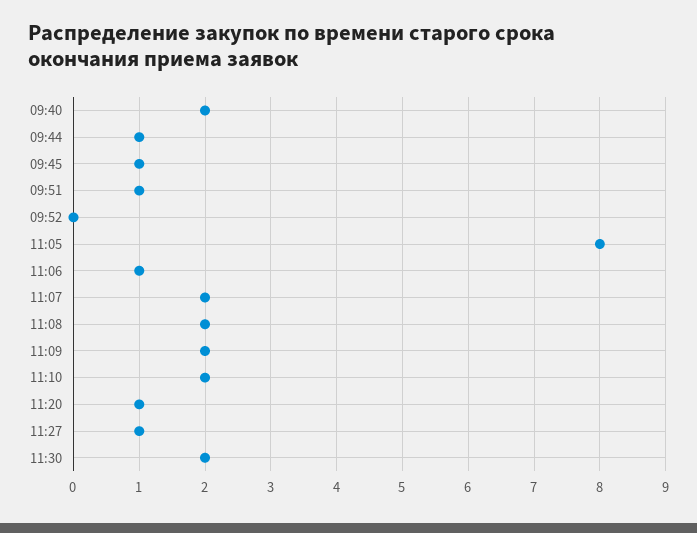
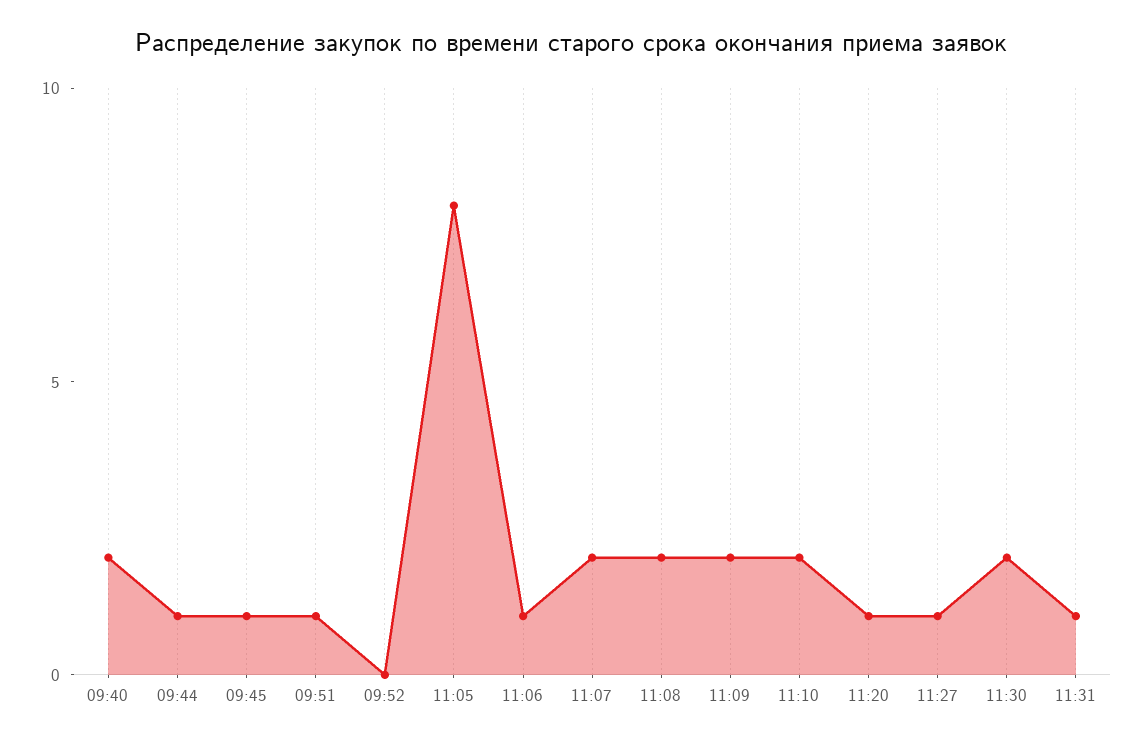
11:31: none -> 1

